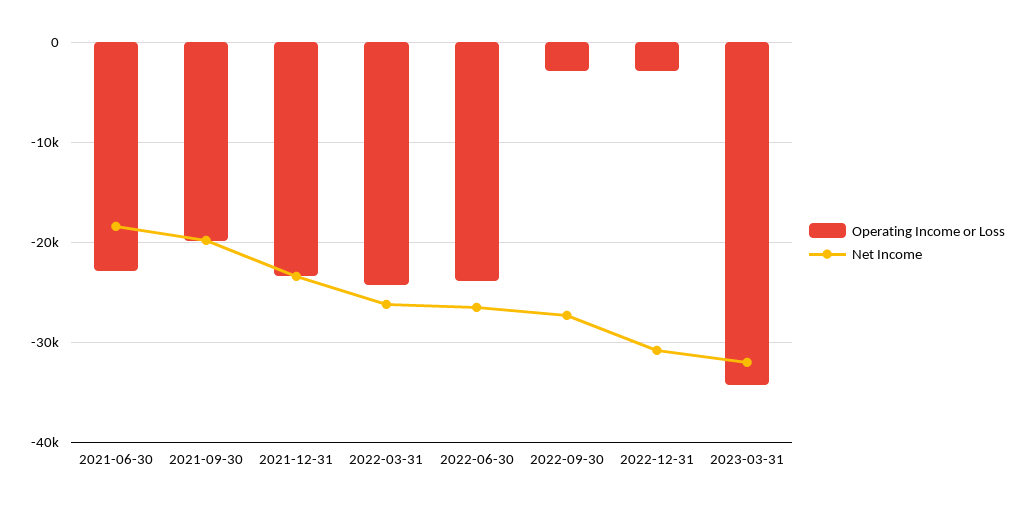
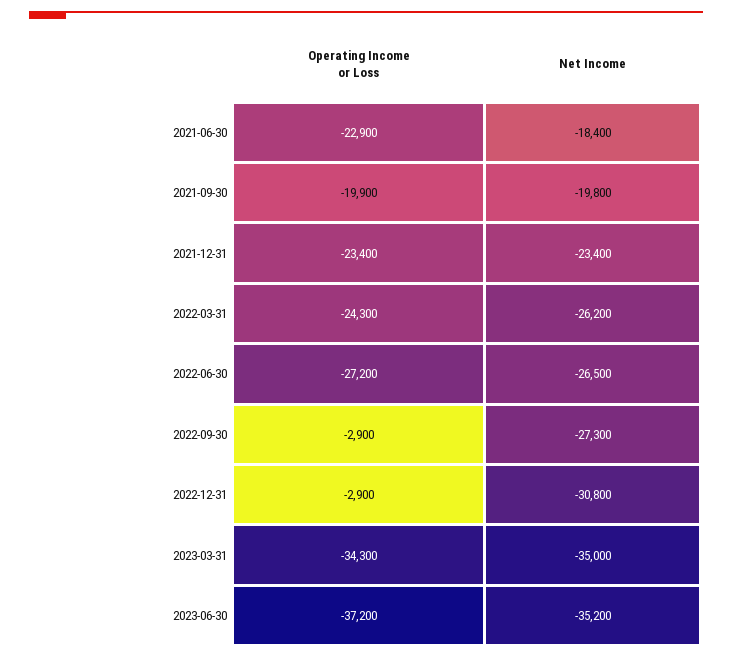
Operating Income or Loss, 2022-06-30: -24000 -> -27200
Net Income, 2023-03-31: -32000 -> -35000
Operating Income or Loss, 2023-06-30: none -> -37200
Net Income, 2023-06-30: none -> -35200

